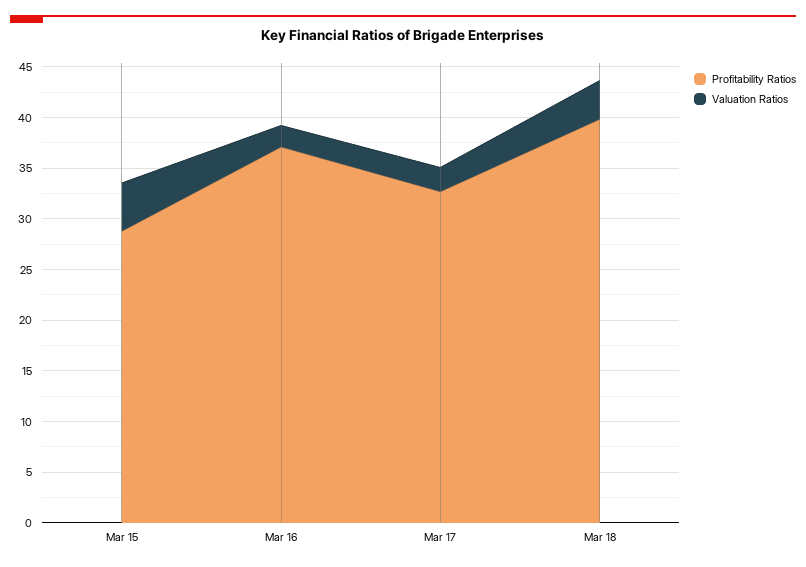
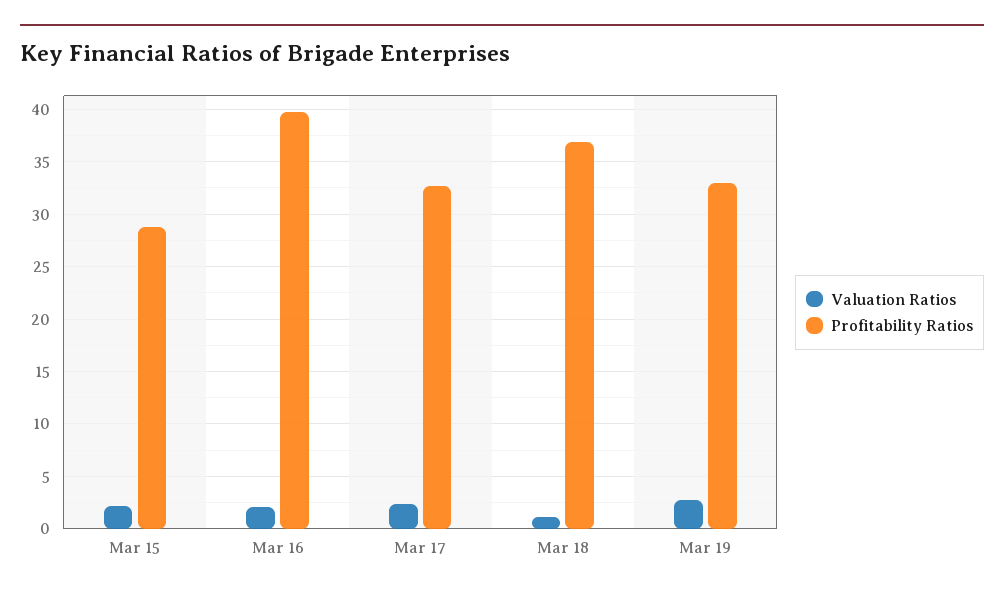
Valuation Ratios, Mar 15: 5 -> 2
Profitability Ratios, Mar 16: 37 -> 40
Profitability Ratios, Mar 18: 40 -> 37
Valuation Ratios, Mar 18: 4 -> 1
Valuation Ratios, Mar 19: none -> 3
Profitability Ratios, Mar 19: none -> 33

